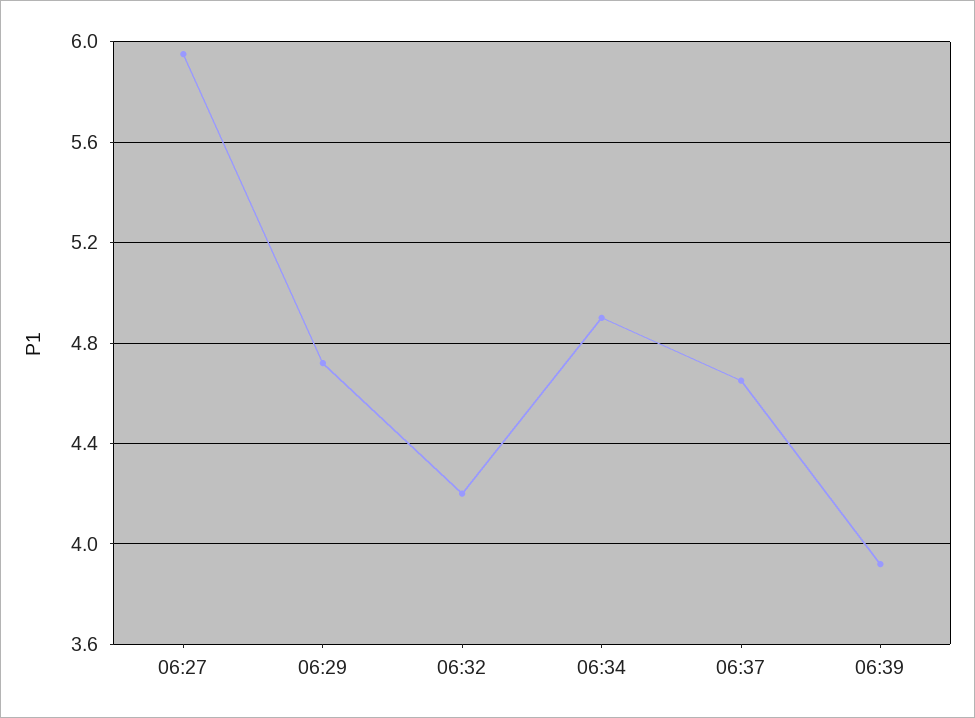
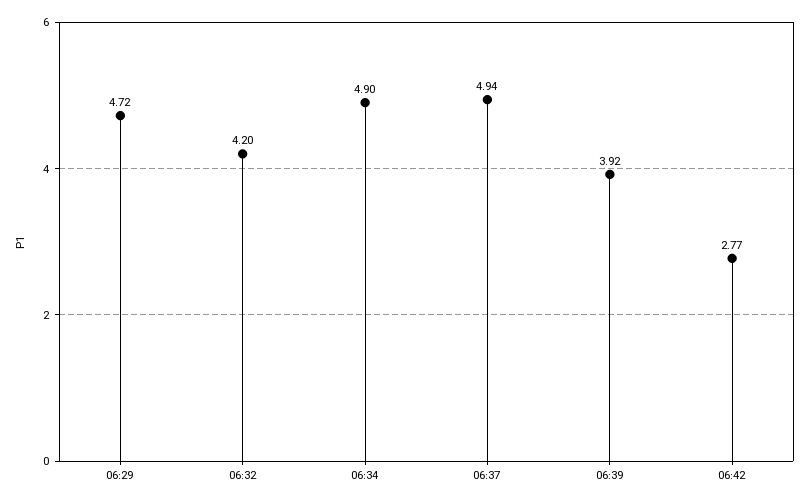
06:27: 5.95 -> none
06:37: 4.65 -> 4.94
06:42: none -> 2.77

